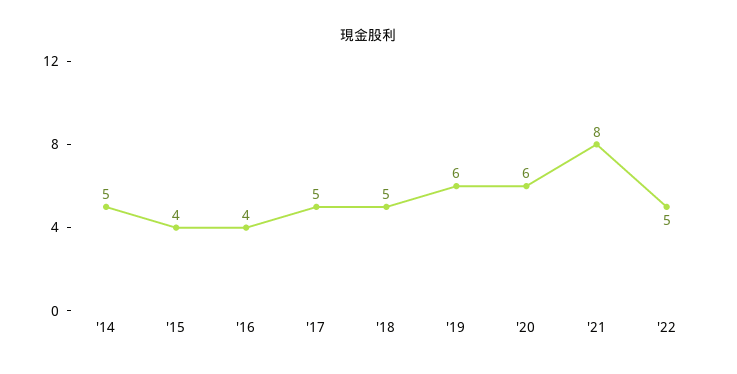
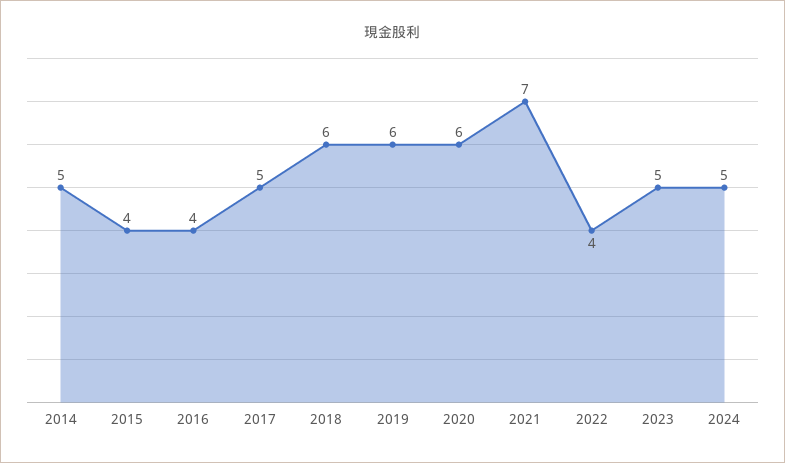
'18: 5 -> 6
'21: 8 -> 7
'22: 5 -> 4
2023: none -> 5
2024: none -> 5

